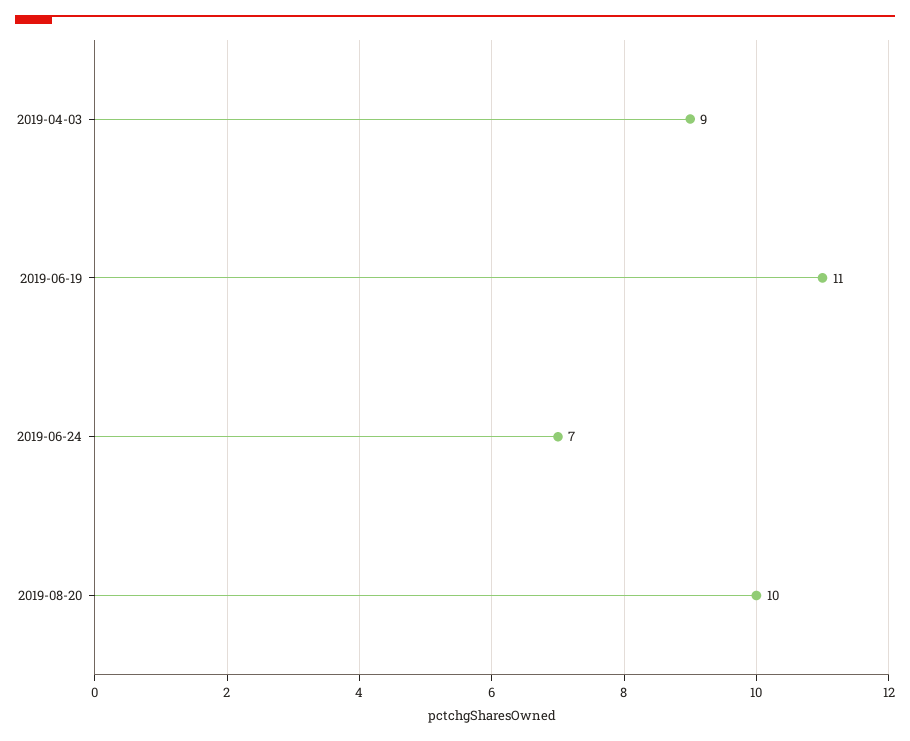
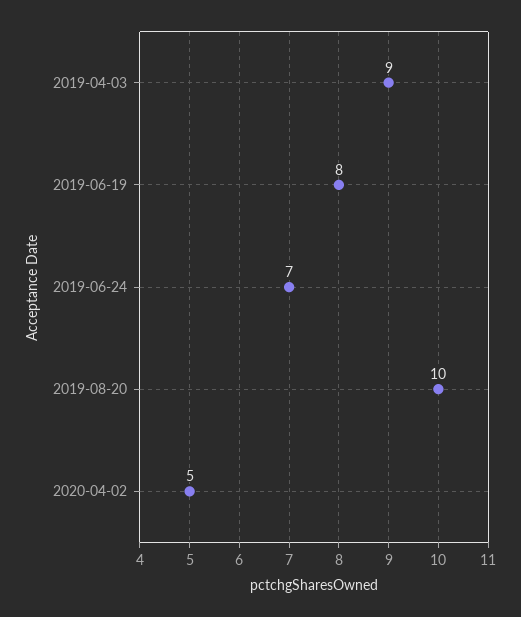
2019-06-19: 11 -> 8
2020-04-02: none -> 5

